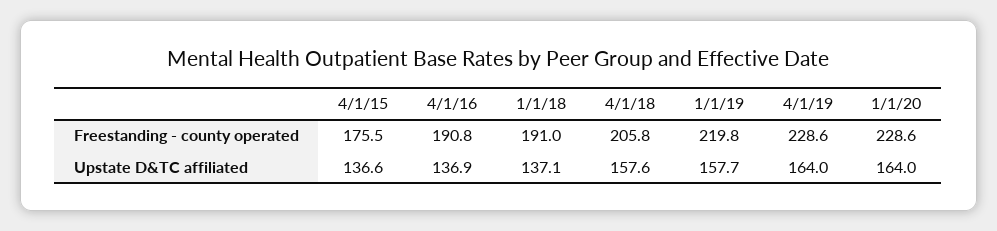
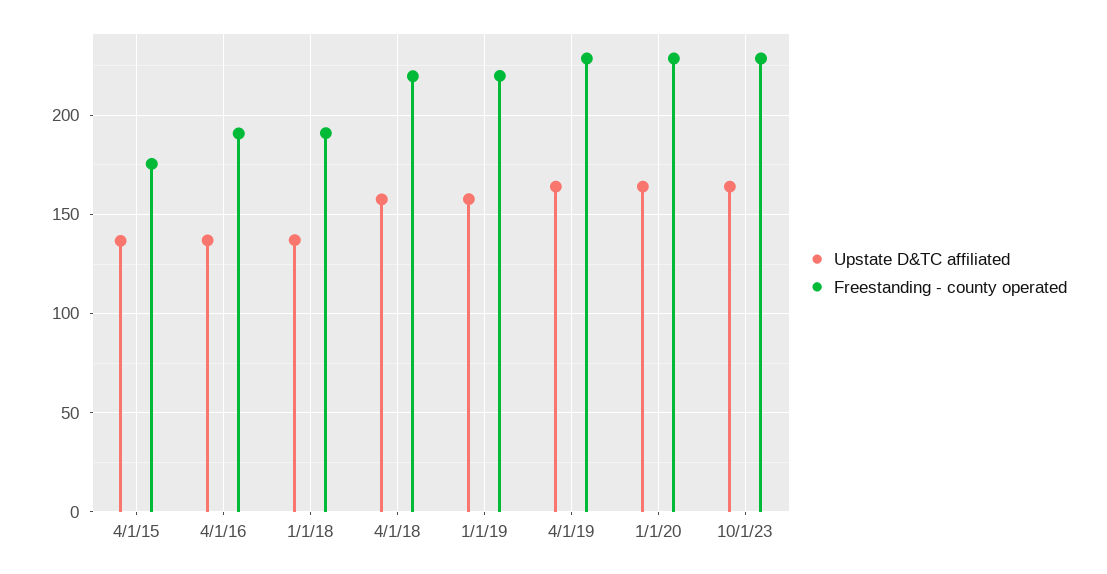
Freestanding - county operated, 4/1/18: 205.8 -> 220
Upstate D&TC affiliated, 10/1/23: none -> 165
Freestanding - county operated, 10/1/23: none -> 230

